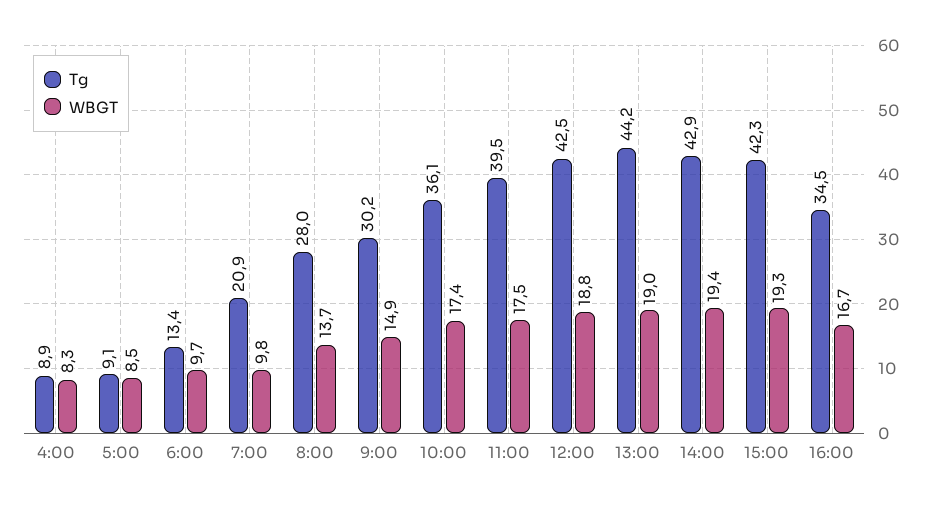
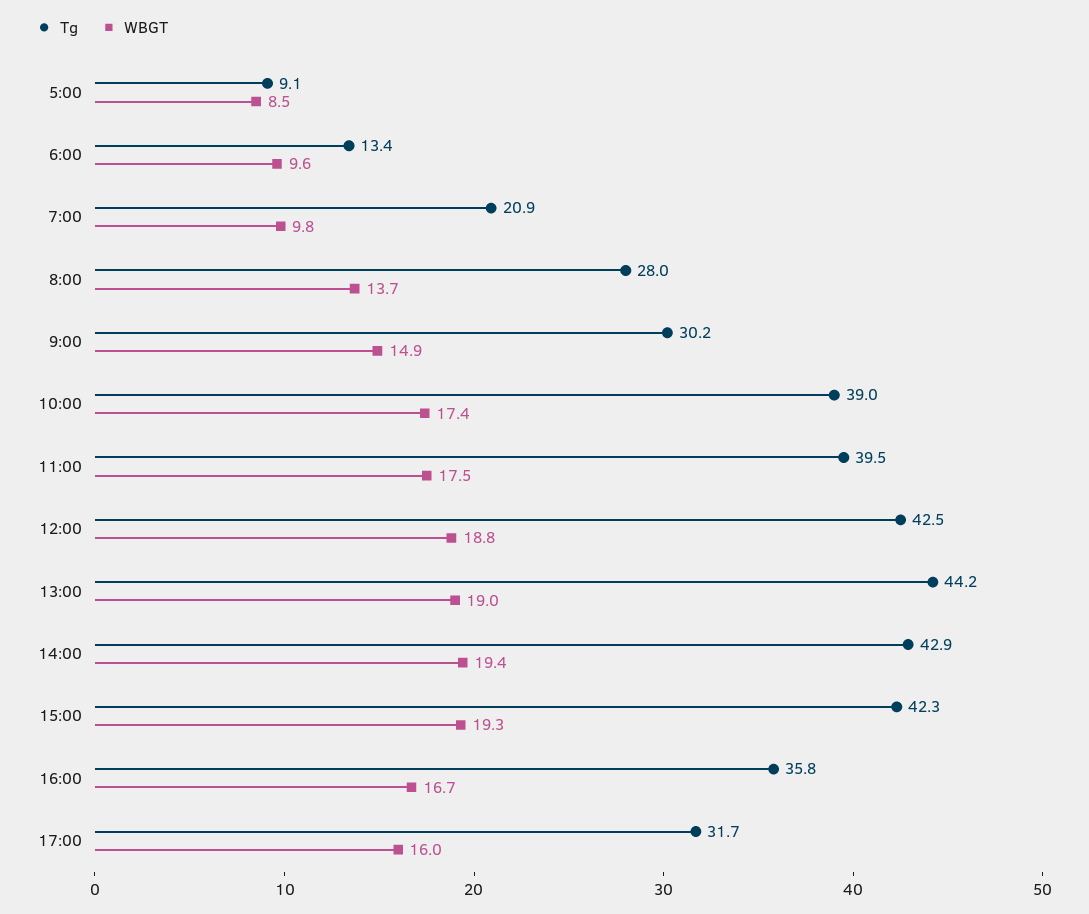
Tg, 4:00: 8.9 -> none
WBGT, 4:00: 8.3 -> none
WBGT, 6:00: 9.7 -> 9.6
Tg, 10:00: 36.1 -> 39
Tg, 16:00: 34.5 -> 35.8
Tg, 17:00: none -> 31.7
WBGT, 17:00: none -> 16

